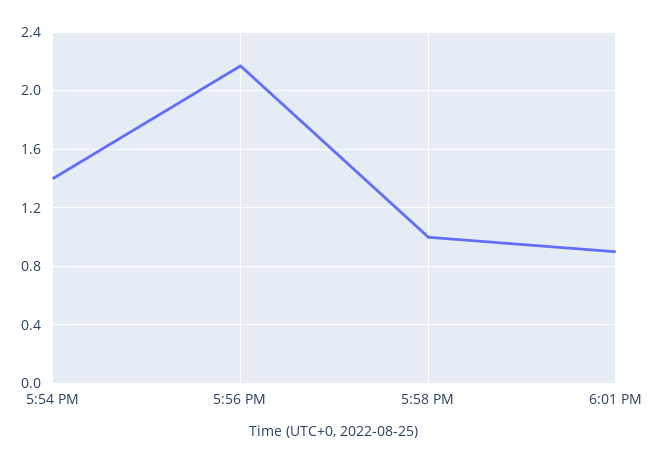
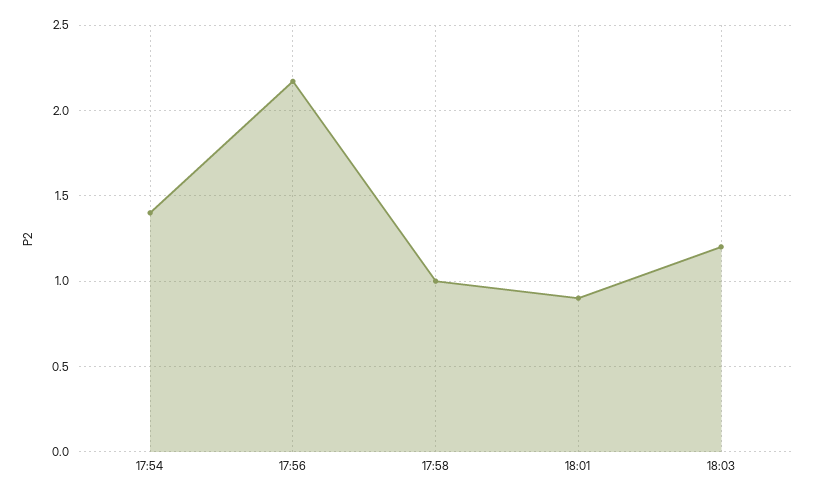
18:03: none -> 1.2

